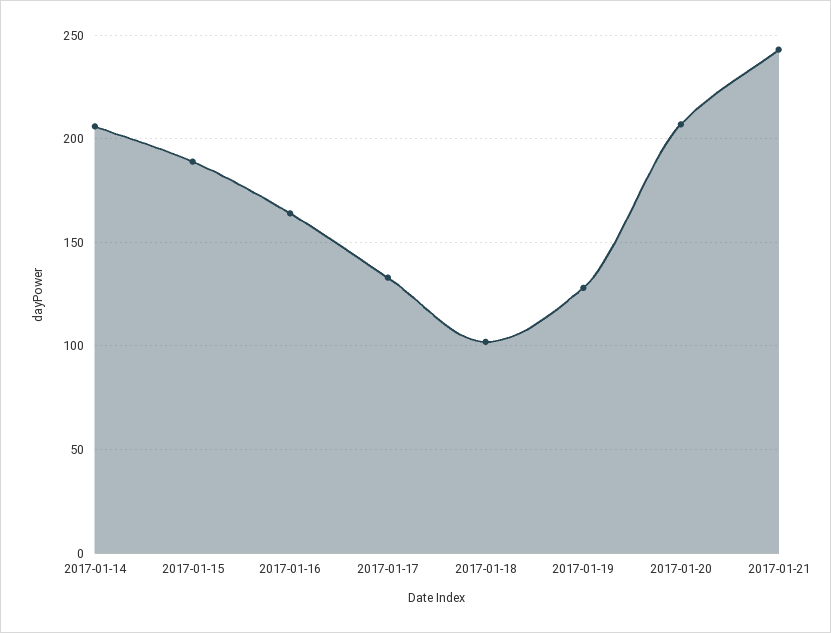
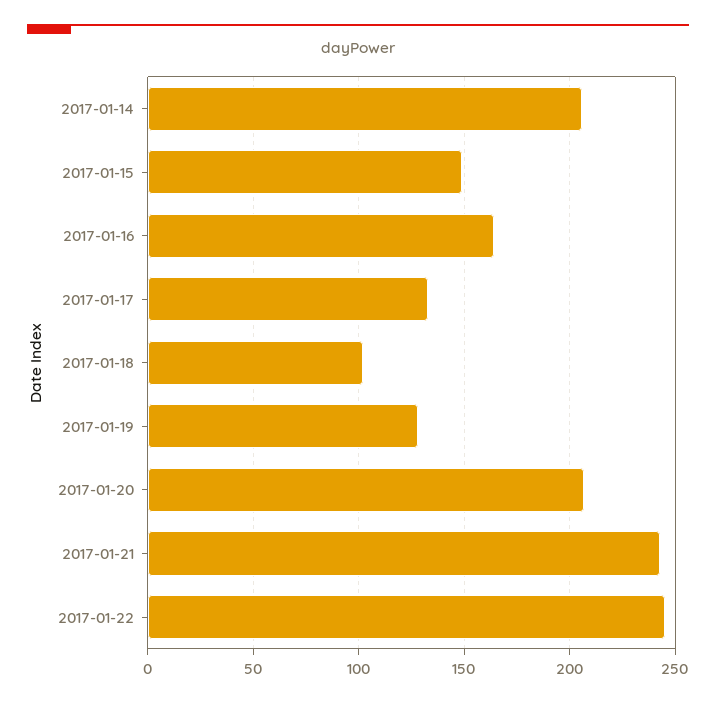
2017-01-15: 190 -> 150
2017-01-22: none -> 245

